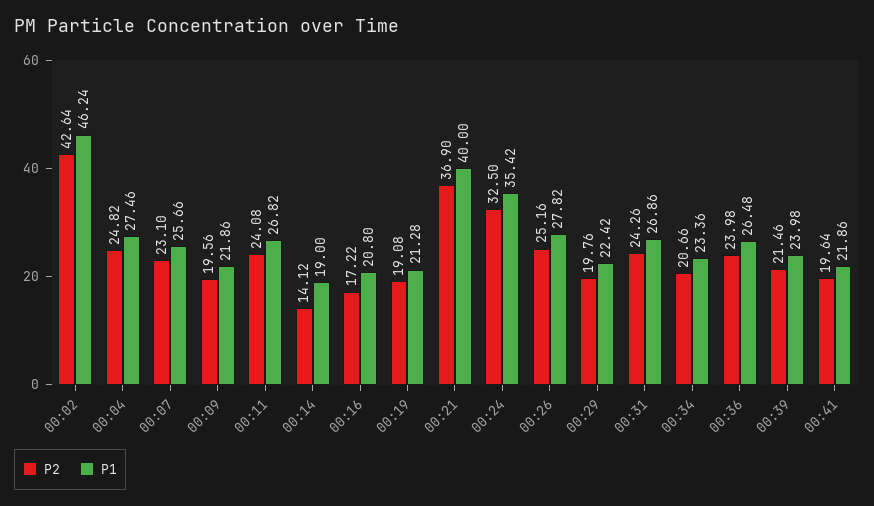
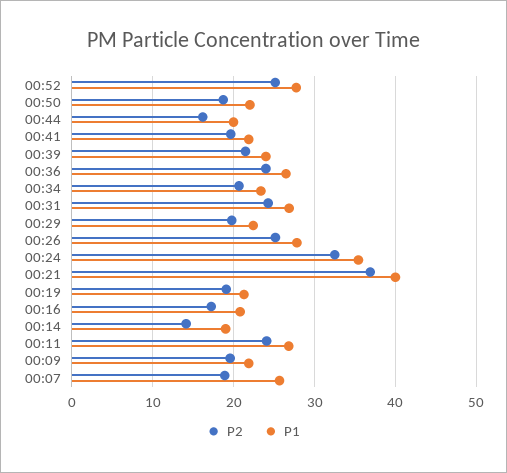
P2, 00:02: 42.64 -> none
P1, 00:02: 46.24 -> none
P2, 00:04: 24.82 -> none
P1, 00:04: 27.46 -> none
P2, 00:07: 23.1 -> 19
P2, 00:52: none -> 25
P1, 00:52: none -> 28
P2, 00:50: none -> 19
P1, 00:50: none -> 22
P2, 00:44: none -> 16
P1, 00:44: none -> 20

